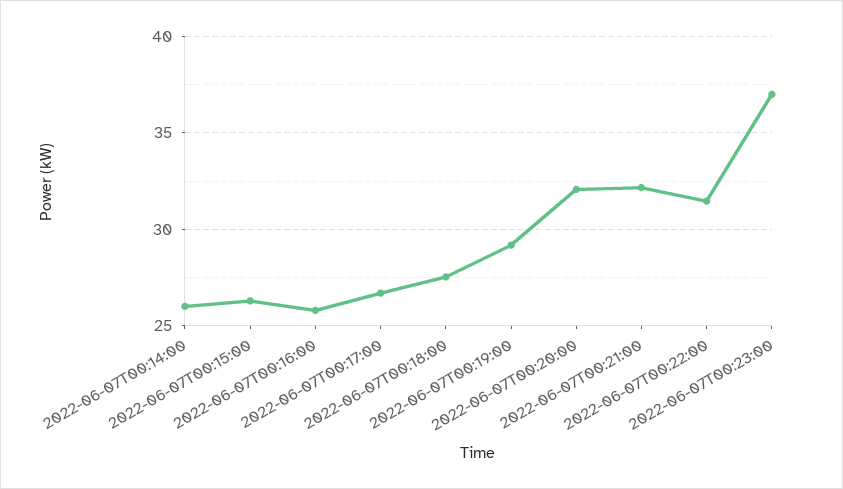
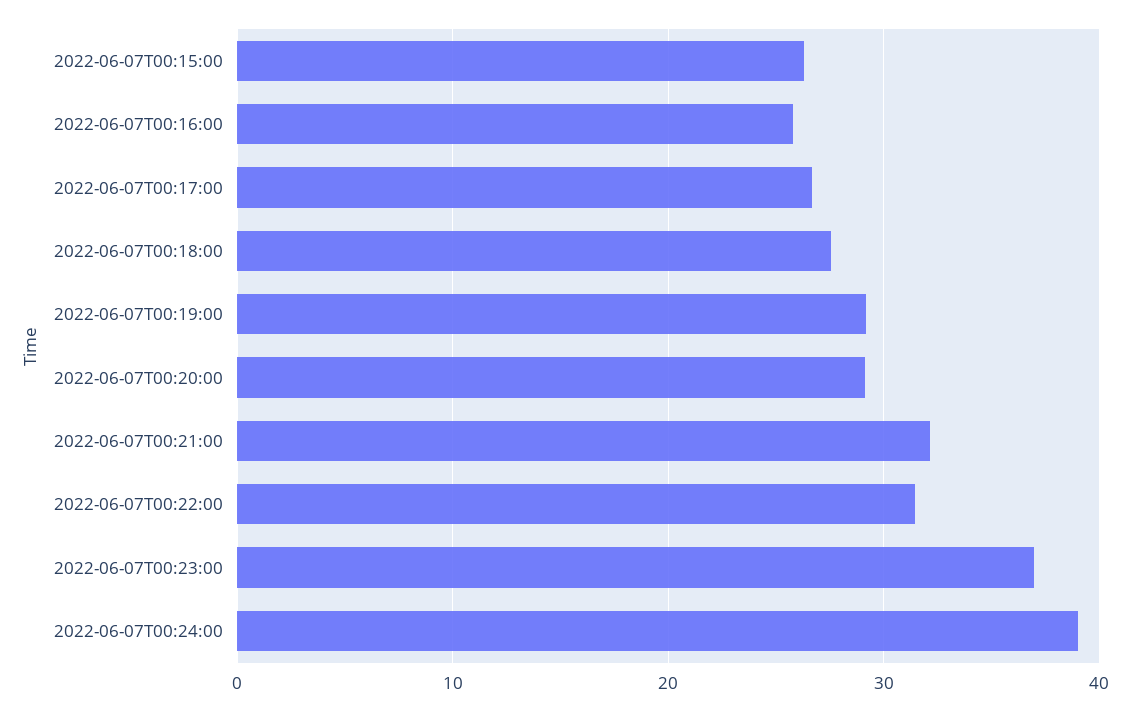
2022-06-07T00:14:00: 26 -> none
2022-06-07T00:20:00: 32 -> 29
2022-06-07T00:24:00: none -> 39

